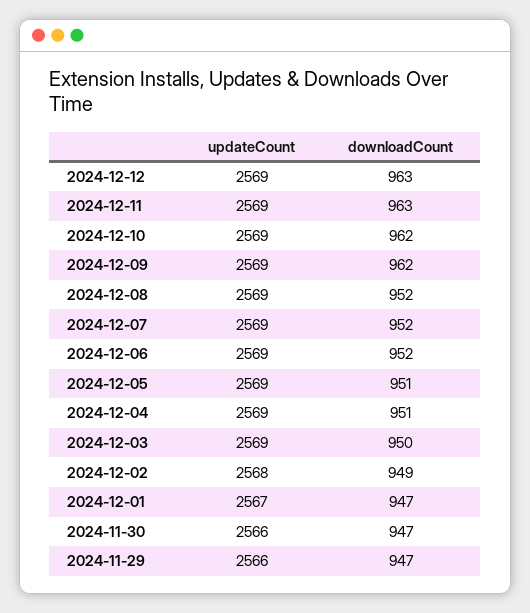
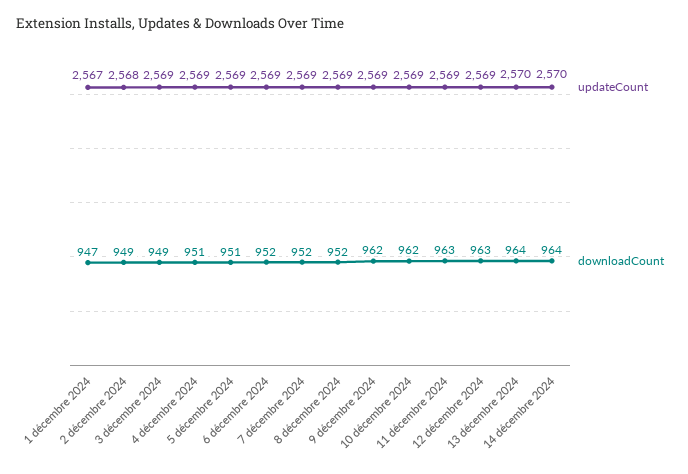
downloadCount, 2024-12-03: 950 -> 949
updateCount, 2024-11-30: 2566 -> none
downloadCount, 2024-11-30: 947 -> none
updateCount, 2024-11-29: 2566 -> none
downloadCount, 2024-11-29: 947 -> none
updateCount, 13 décembre 2024: none -> 2570
downloadCount, 13 décembre 2024: none -> 964
updateCount, 14 décembre 2024: none -> 2570
downloadCount, 14 décembre 2024: none -> 964

